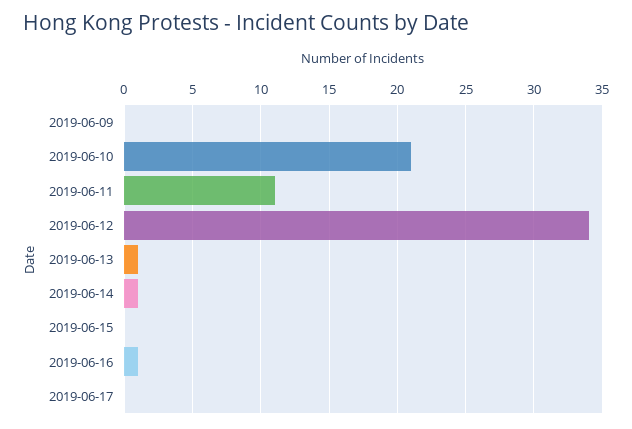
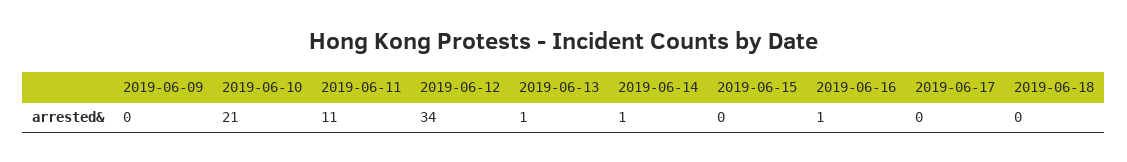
2019-06-18: none -> 0

